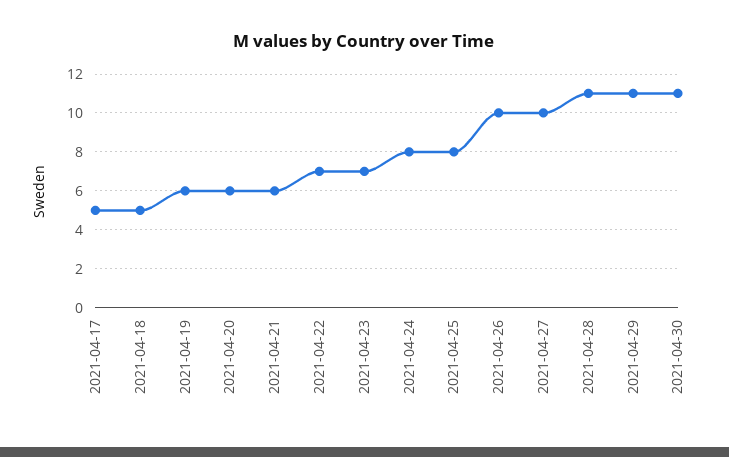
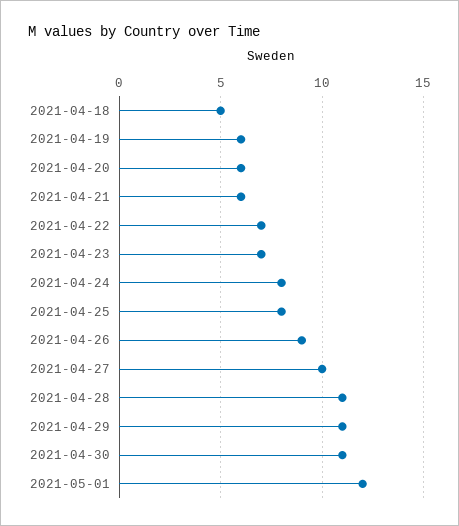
2021-04-17: 5 -> none
2021-04-26: 10 -> 9
2021-05-01: none -> 12

